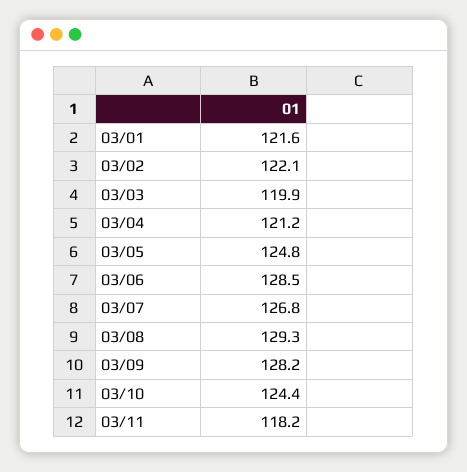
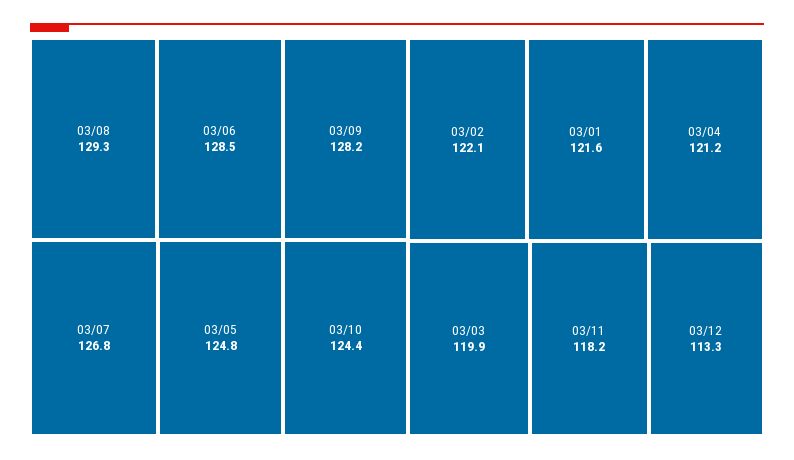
03/12: none -> 113.3

